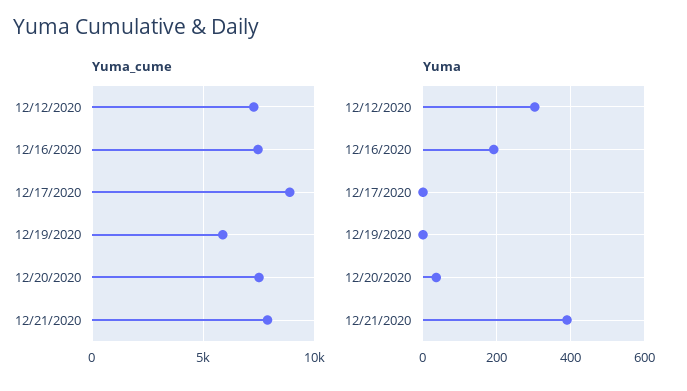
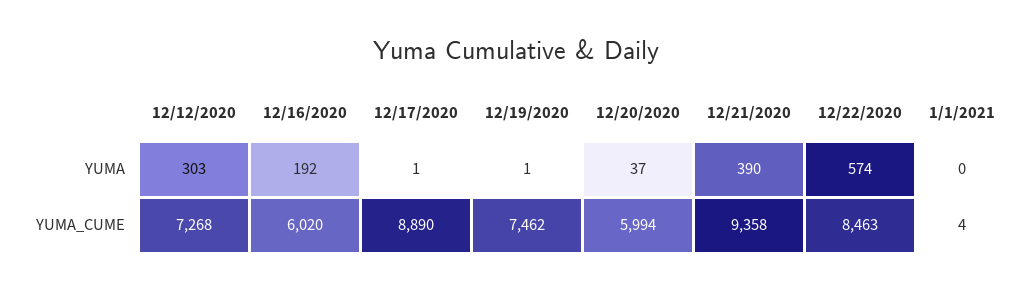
Yuma_cume, 12/16/2020: 7500 -> 6020
Yuma_cume, 12/19/2020: 6000 -> 7462
Yuma_cume, 12/20/2020: 7500 -> 5994
Yuma_cume, 12/21/2020: 8000 -> 9358
Yuma, 12/22/2020: none -> 574
Yuma, 1/1/2021: none -> 0
Yuma_cume, 12/22/2020: none -> 8463
Yuma_cume, 1/1/2021: none -> 4

